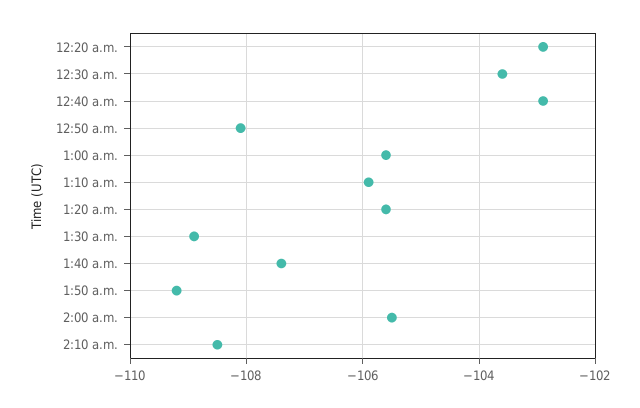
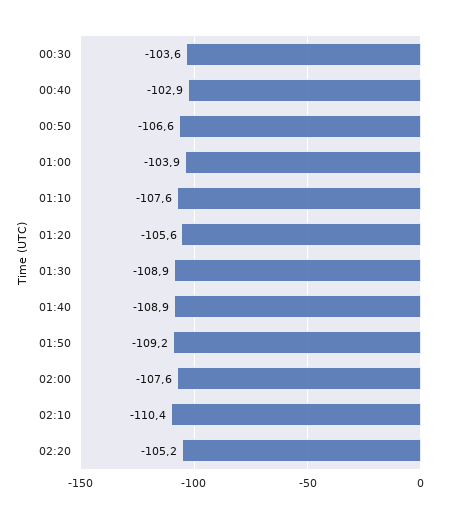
12:20 a.m.: -103 -> none
12:50 a.m.: -108 -> -106.6
1:00 a.m.: -105.5 -> -103.9
1:10 a.m.: -106 -> -107.6
1:40 a.m.: -107.5 -> -108.9
2:00 a.m.: -105.5 -> -107.6
2:10 a.m.: -108.5 -> -110.4
02:20: none -> -105.2

